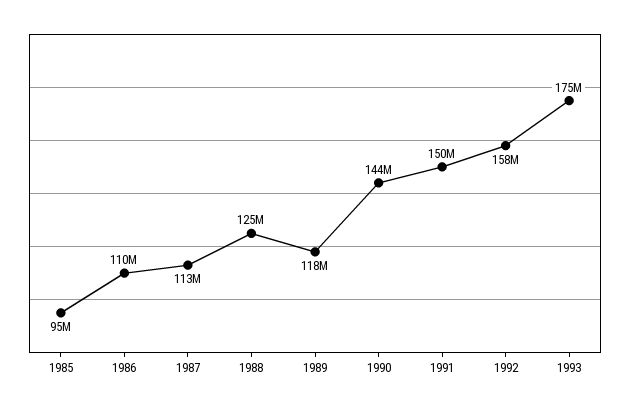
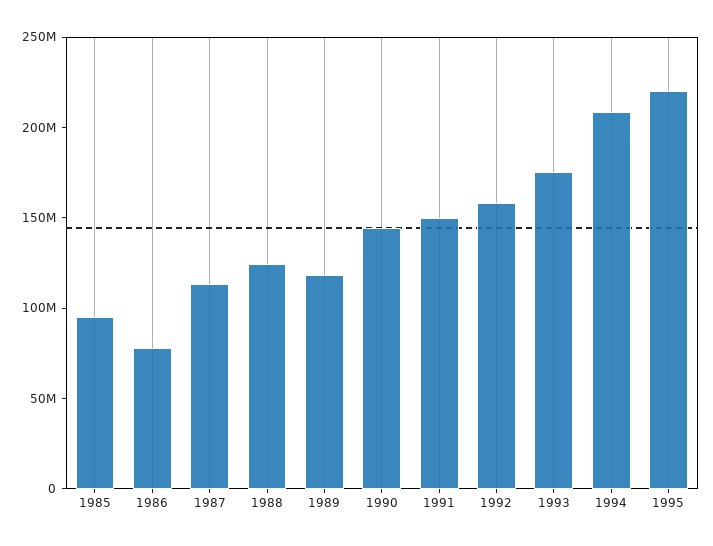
1986: 110000000 -> 80000000
1994: none -> 210000000
1995: none -> 220000000

